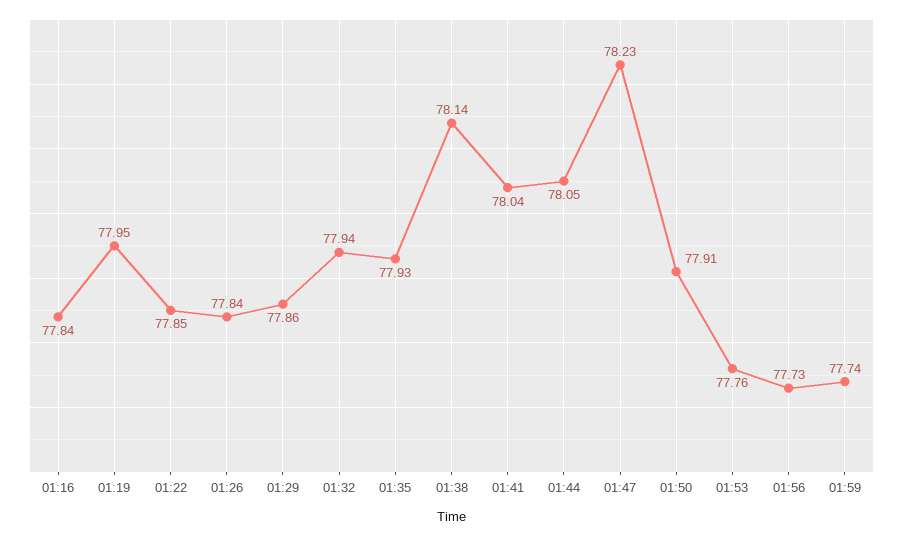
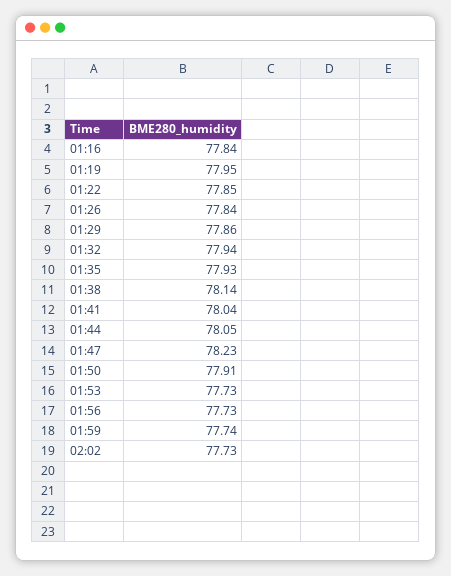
01:53: 77.76 -> 77.73
02:02: none -> 77.73

